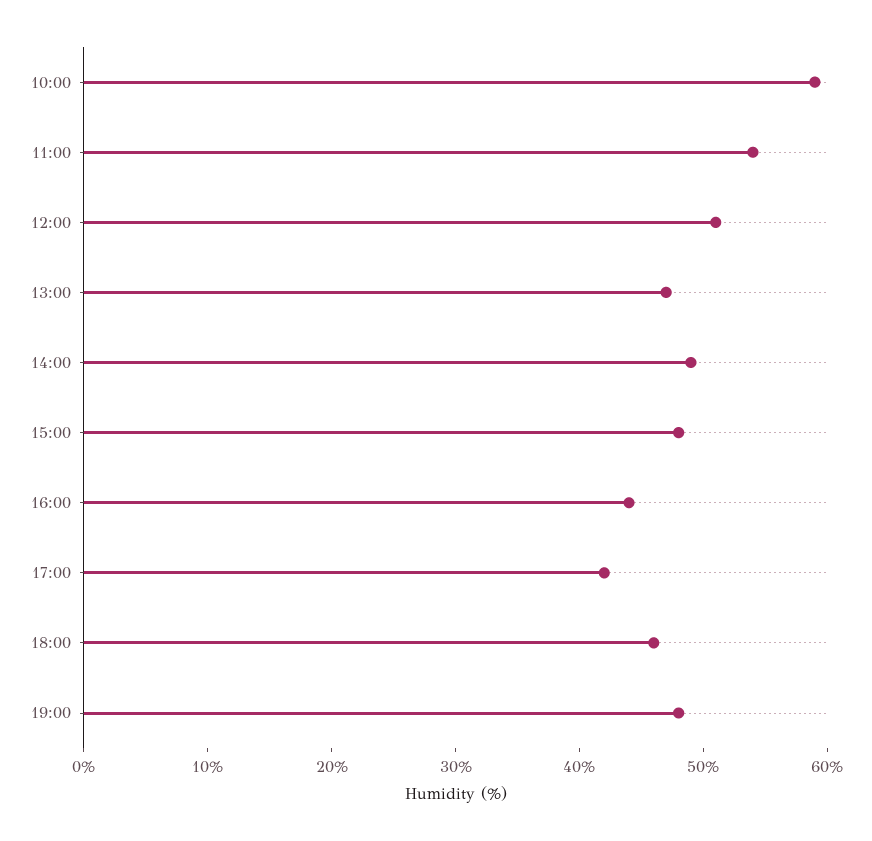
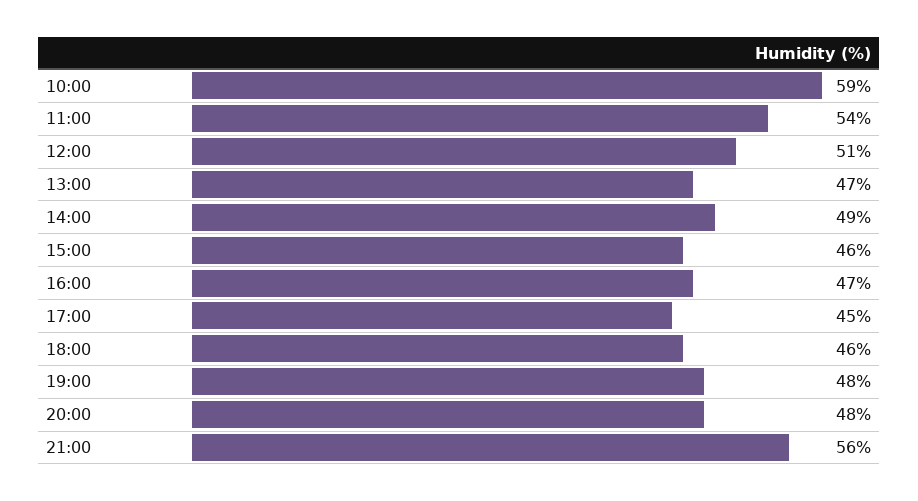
15:00: 48 -> 46
16:00: 44 -> 47
17:00: 42 -> 45
20:00: none -> 48
21:00: none -> 56

